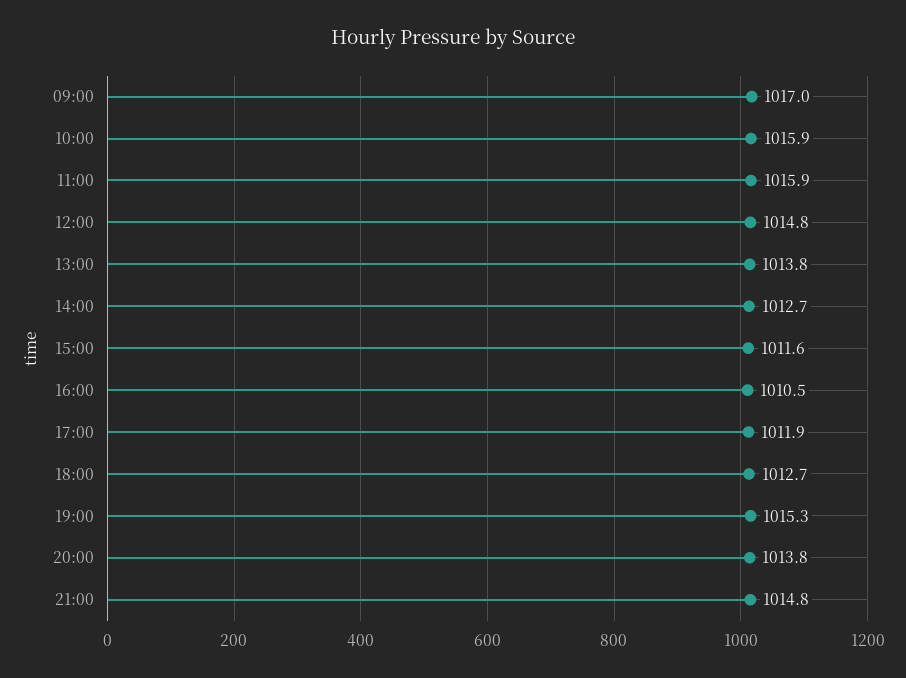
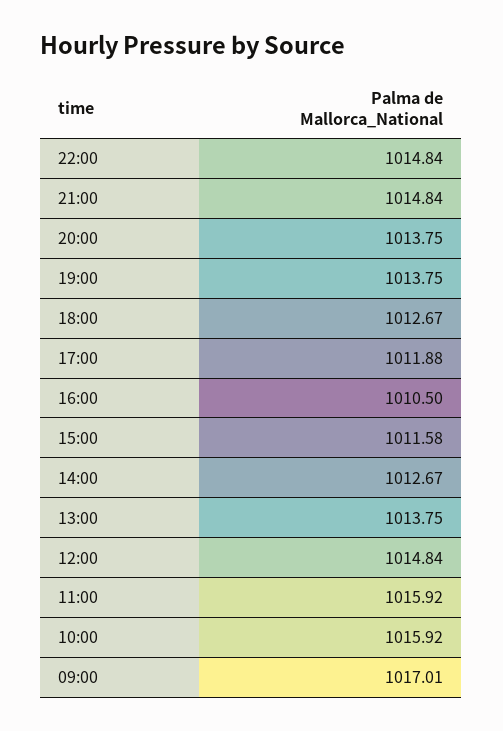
19:00: 1015.3 -> 1013.75
22:00: none -> 1014.84

